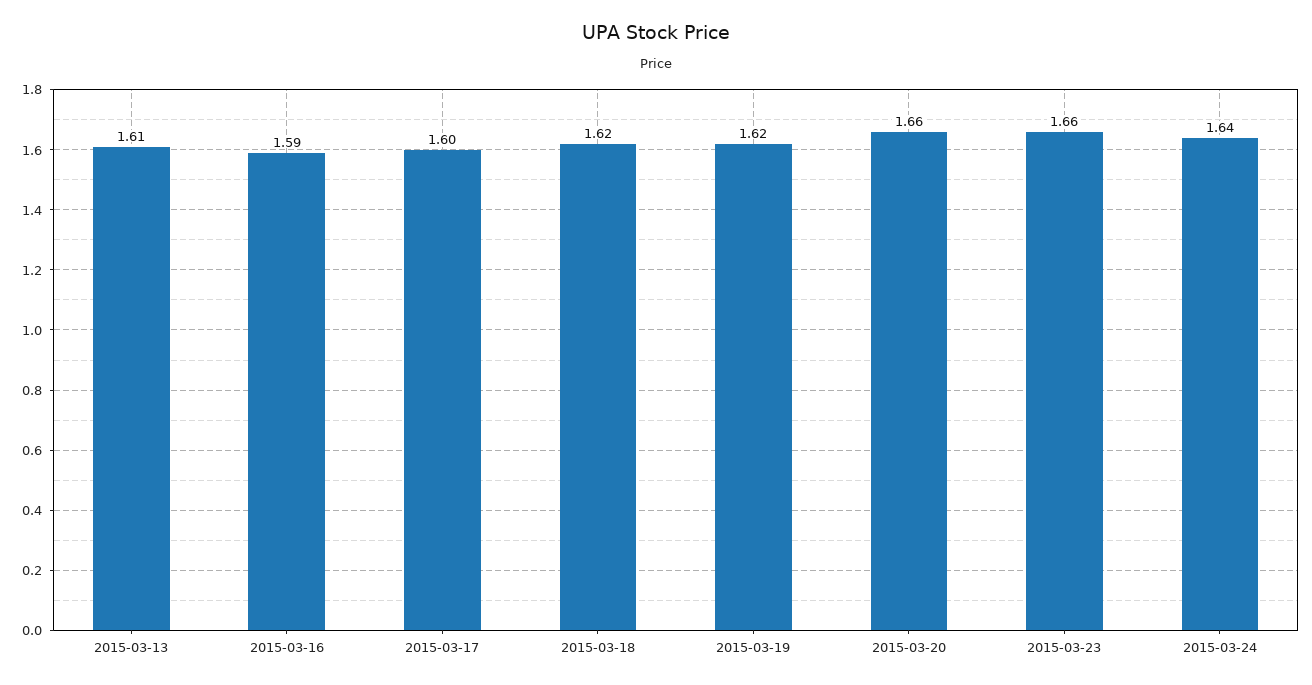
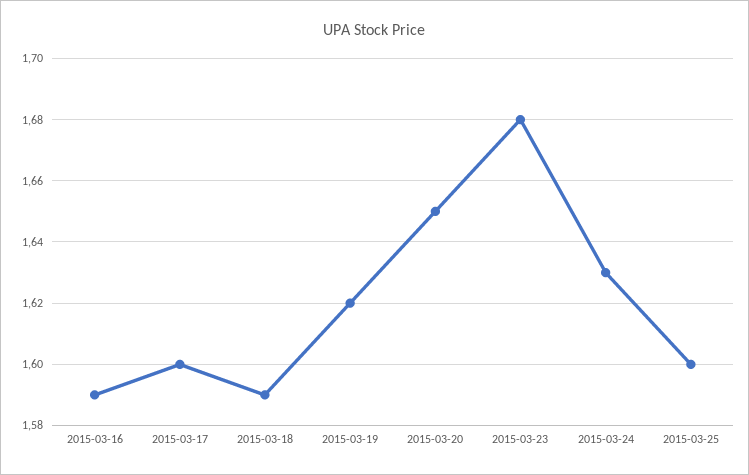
2015-03-13: 1.61 -> none
2015-03-18: 1.62 -> 1.59
2015-03-20: 1.66 -> 1.65
2015-03-23: 1.66 -> 1.68
2015-03-24: 1.64 -> 1.63
2015-03-25: none -> 1.6

